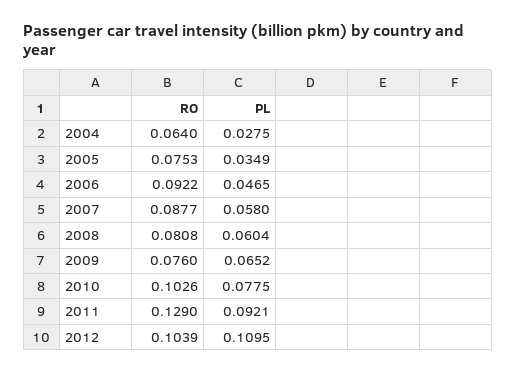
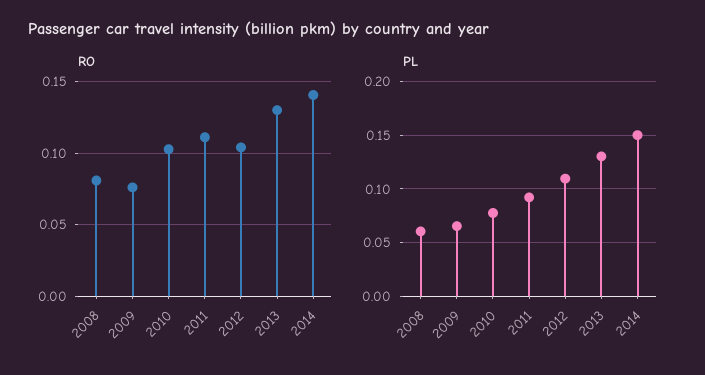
RO, 2004: 0.064 -> none
PL, 2004: 0.0275 -> none
RO, 2005: 0.0753 -> none
PL, 2005: 0.0349 -> none
RO, 2006: 0.0922 -> none
PL, 2006: 0.0465 -> none
RO, 2007: 0.0877 -> none
PL, 2007: 0.058 -> none
RO, 2011: 0.129 -> 0.11
RO, 2013: none -> 0.13
RO, 2014: none -> 0.14
PL, 2013: none -> 0.13
PL, 2014: none -> 0.15

